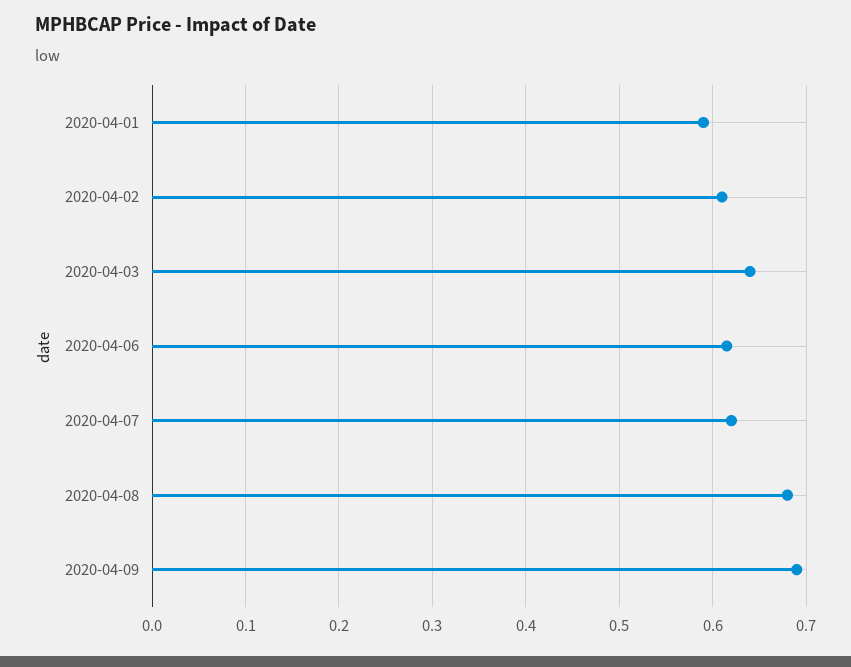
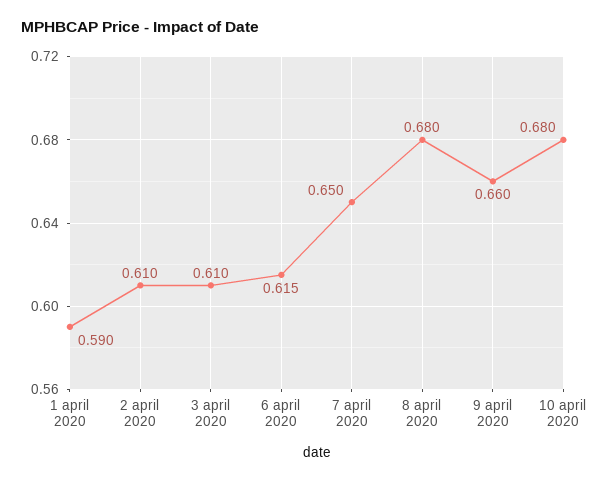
2020-04-03: 0.64 -> 0.61
2020-04-07: 0.62 -> 0.65
2020-04-09: 0.69 -> 0.66
10 april 2020: none -> 0.68

